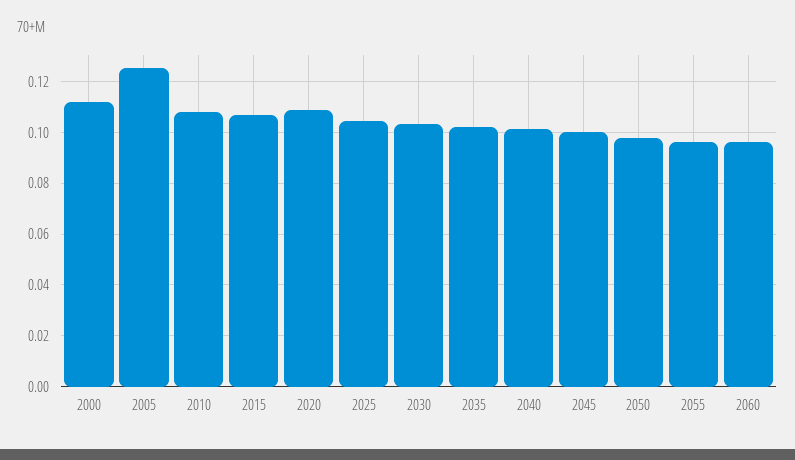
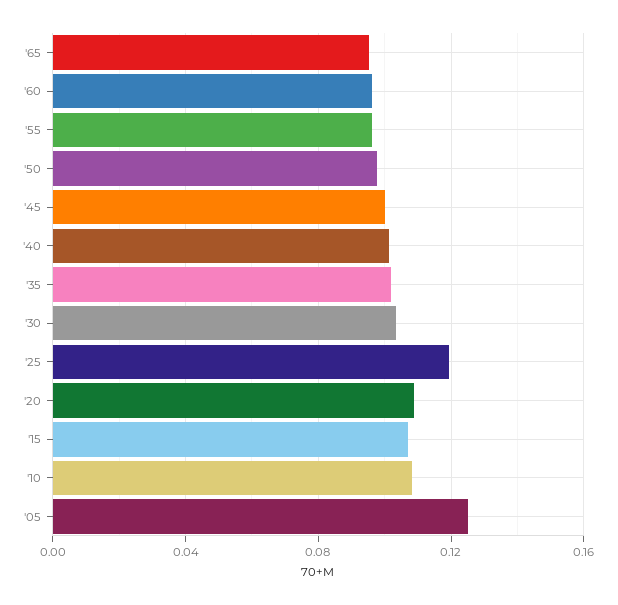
2000: 0.1125 -> none
2025: 0.105 -> 0.12
'65: none -> 0.095

